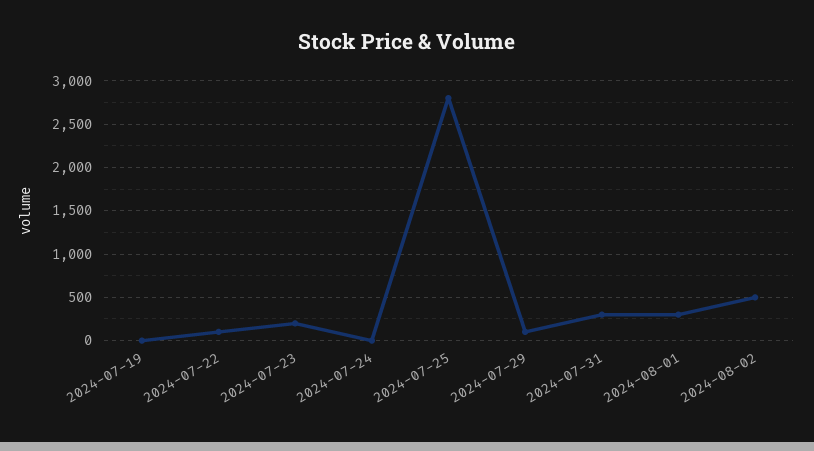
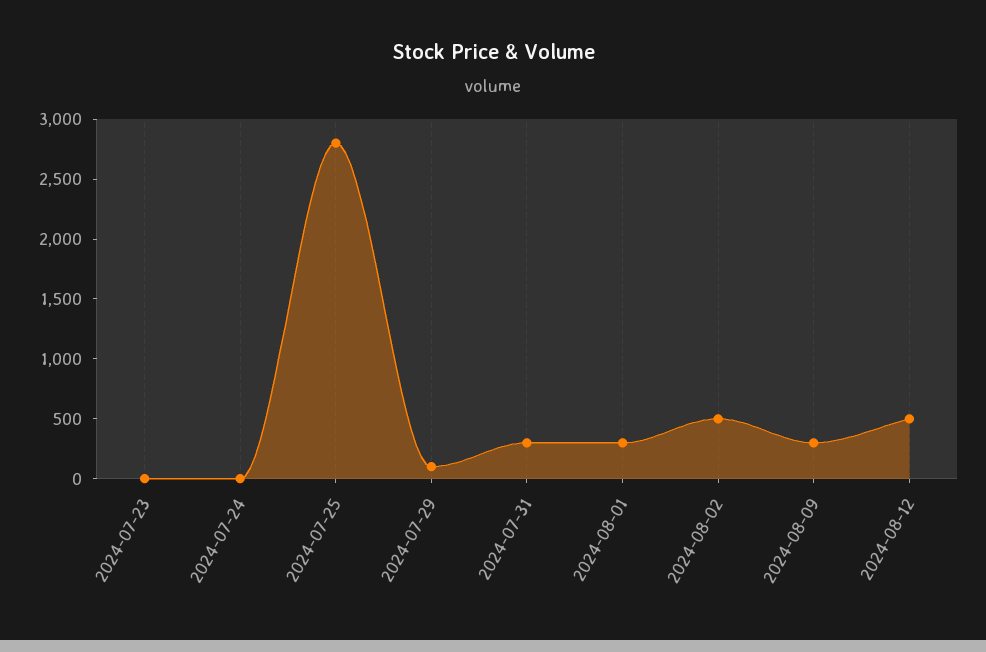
2024-07-19: 0 -> none
2024-07-22: 100 -> none
2024-07-23: 200 -> 0
2024-08-09: none -> 300
2024-08-12: none -> 500

